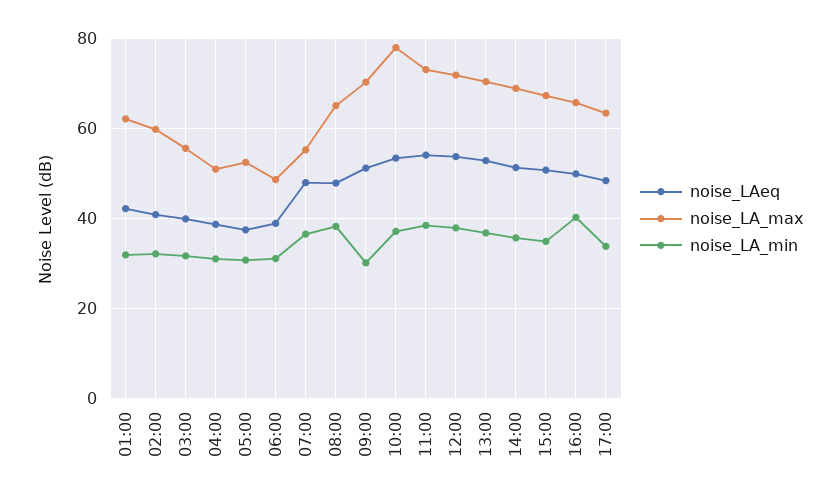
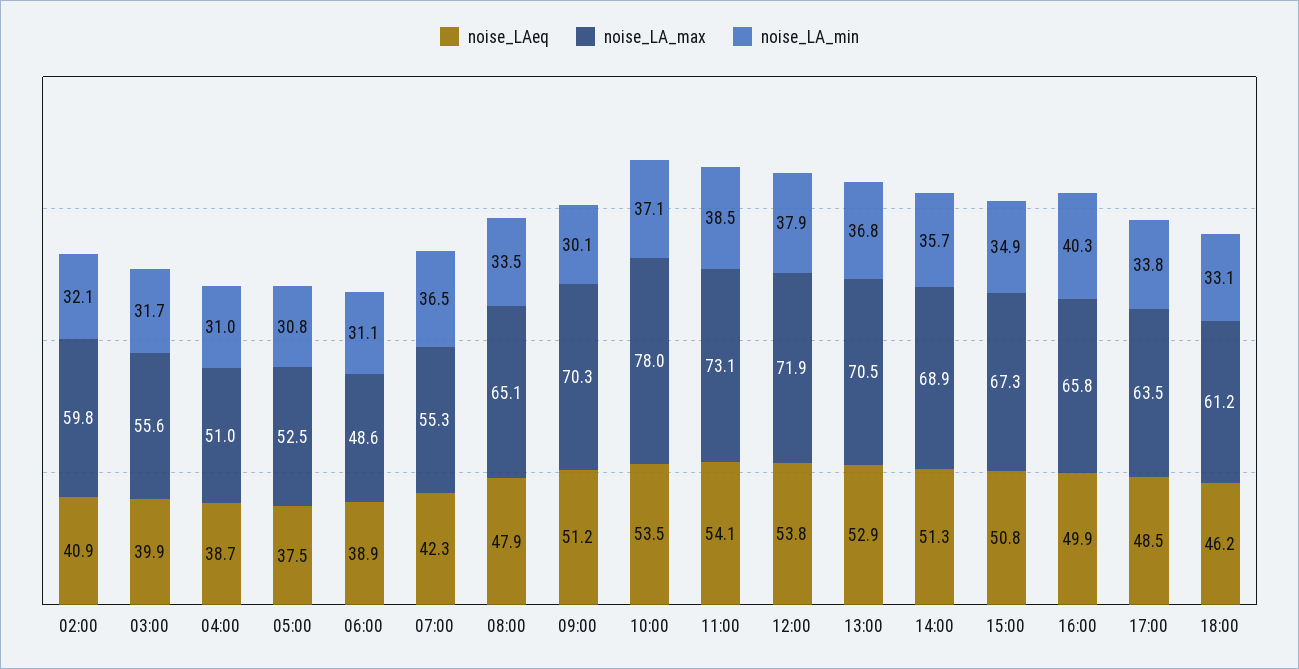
noise_LAeq, 01:00: 42 -> none
noise_LA_max, 01:00: 62 -> none
noise_LA_min, 01:00: 32 -> none
noise_LAeq, 07:00: 48 -> 42.3
noise_LA_min, 08:00: 38 -> 33.5
noise_LAeq, 18:00: none -> 46.2
noise_LA_max, 18:00: none -> 61.2
noise_LA_min, 18:00: none -> 33.1

